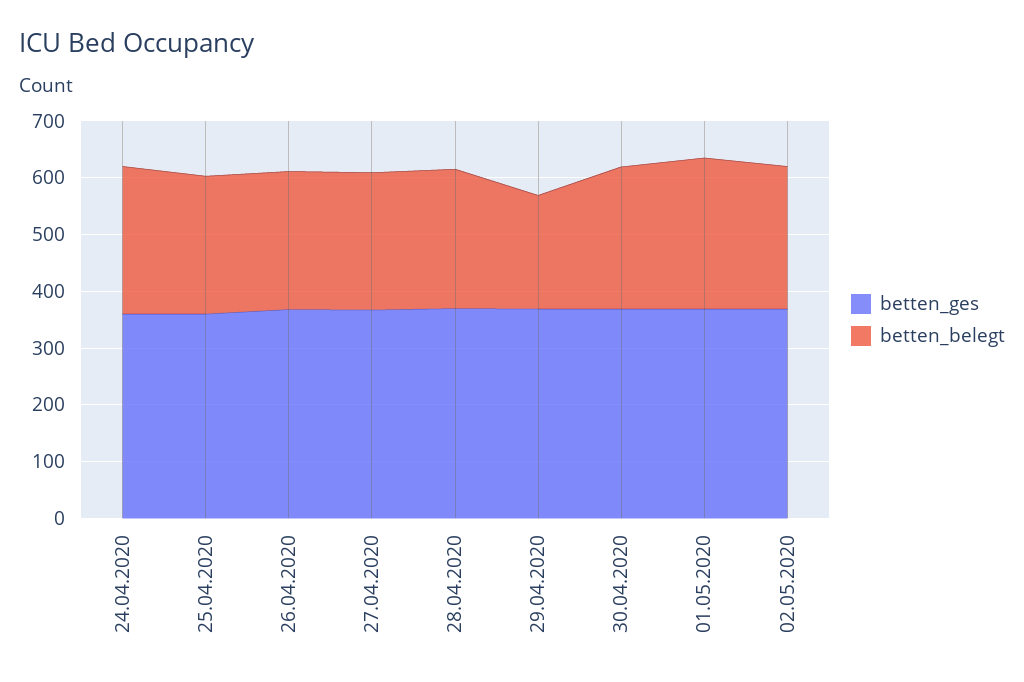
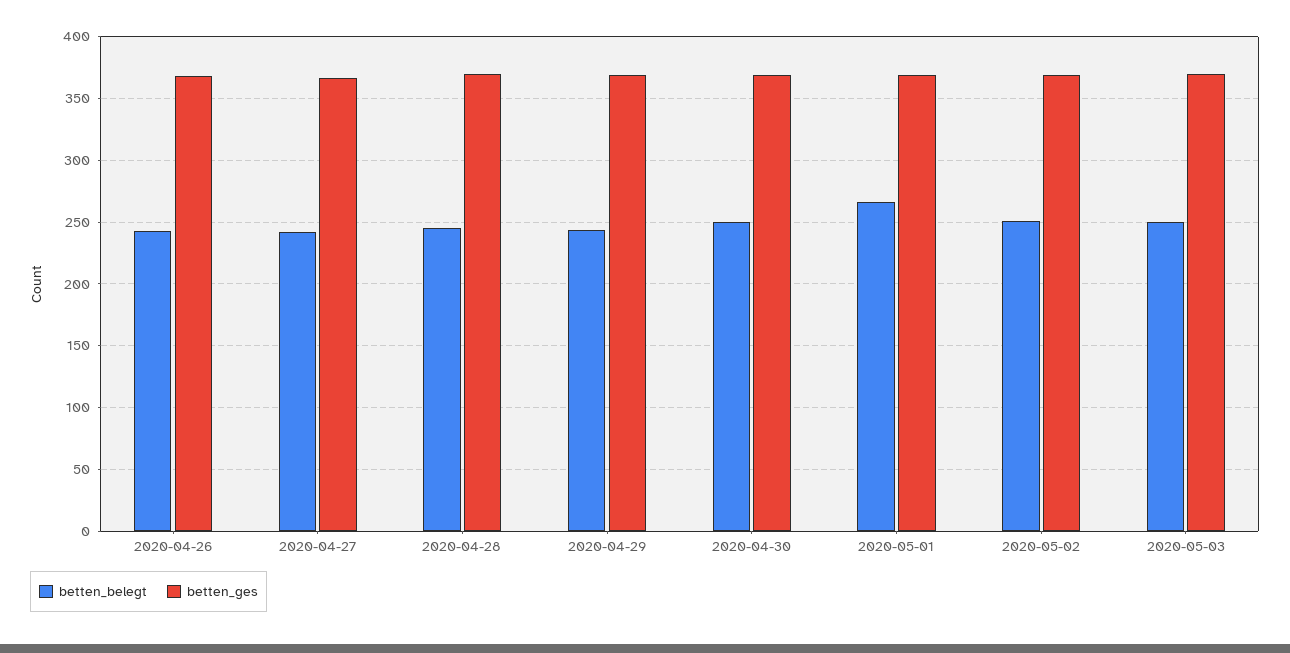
betten_ges, 24.04.2020: 360 -> none
betten_belegt, 24.04.2020: 260 -> none
betten_ges, 25.04.2020: 360 -> none
betten_belegt, 25.04.2020: 240 -> none
betten_belegt, 29.04.2020: 200 -> 245
betten_belegt, 2020-05-03: none -> 250
betten_ges, 2020-05-03: none -> 370

